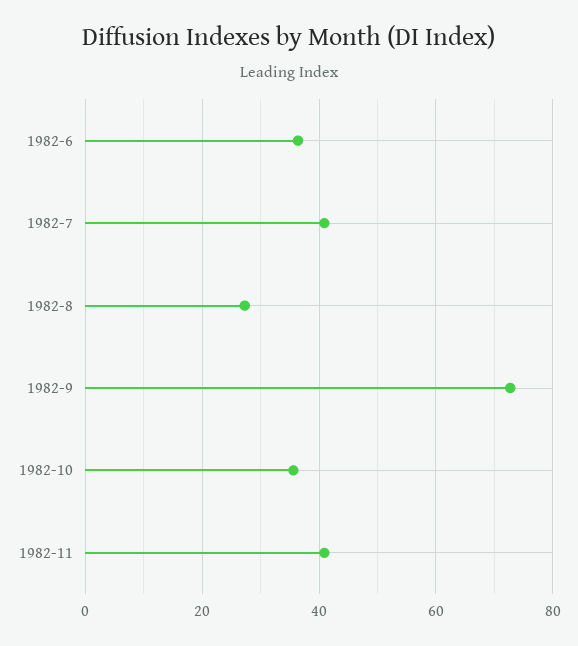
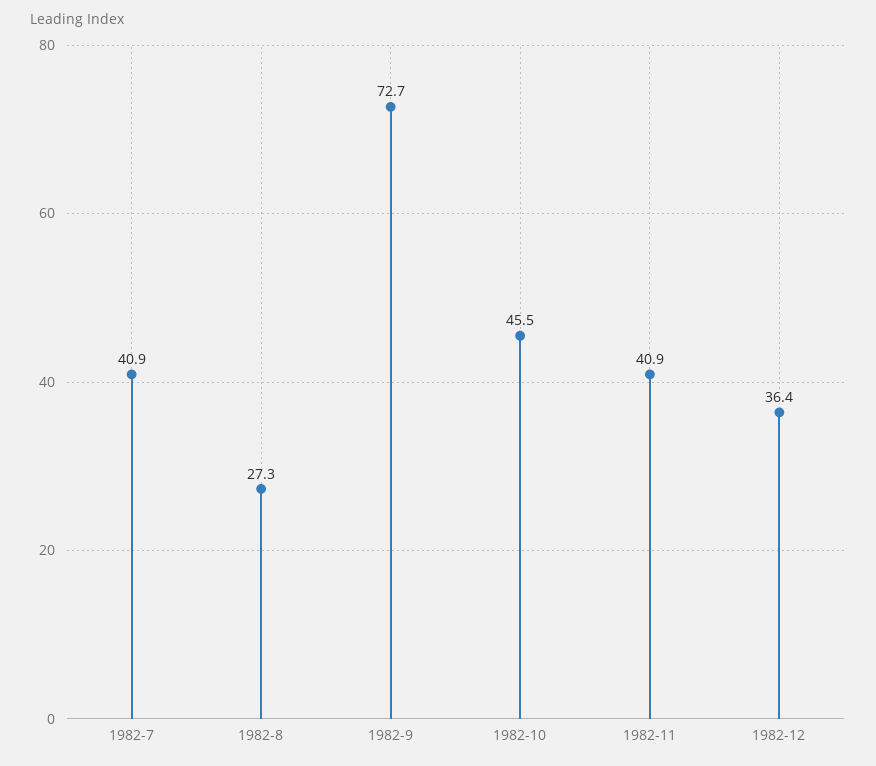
1982-6: 36 -> none
1982-10: 36 -> 45.5
1982-12: none -> 36.4

